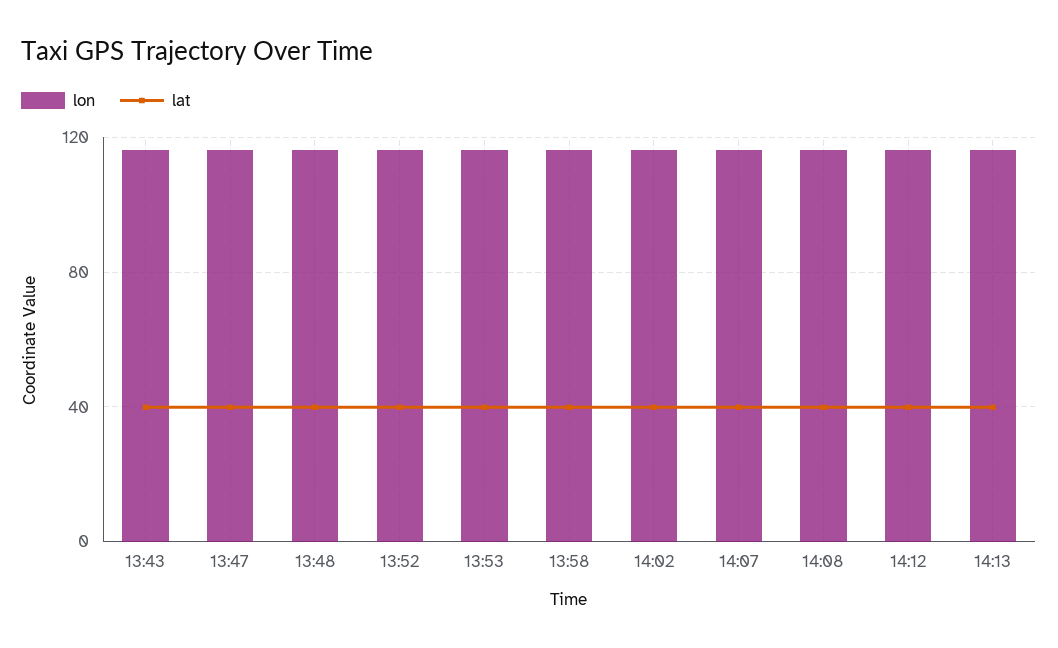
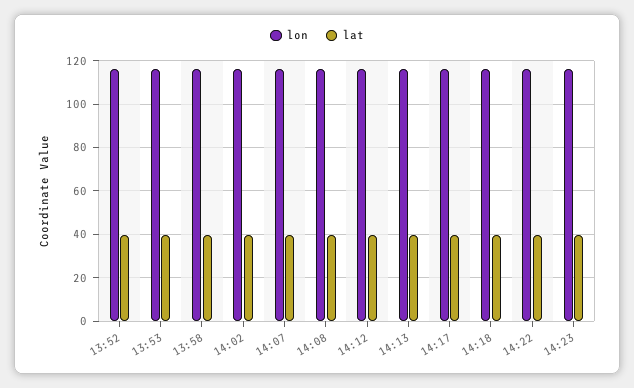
lon, 13:43: 115 -> none
lat, 13:43: 40 -> none
lon, 13:47: 115 -> none
lat, 13:47: 40 -> none
lon, 13:48: 115 -> none
lat, 13:48: 40 -> none
lon, 14:17: none -> 115
lat, 14:17: none -> 40
lon, 14:18: none -> 115
lat, 14:18: none -> 40
lon, 14:22: none -> 115
lat, 14:22: none -> 40
lon, 14:23: none -> 115
lat, 14:23: none -> 40

